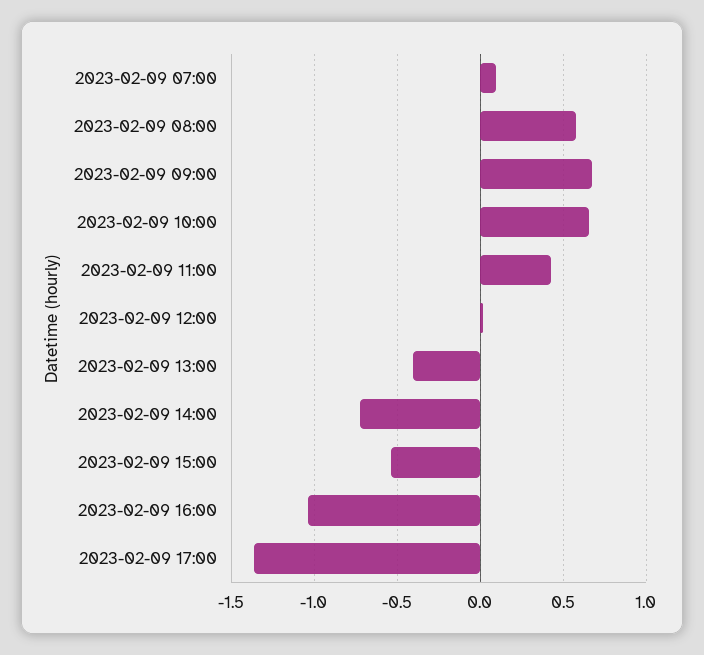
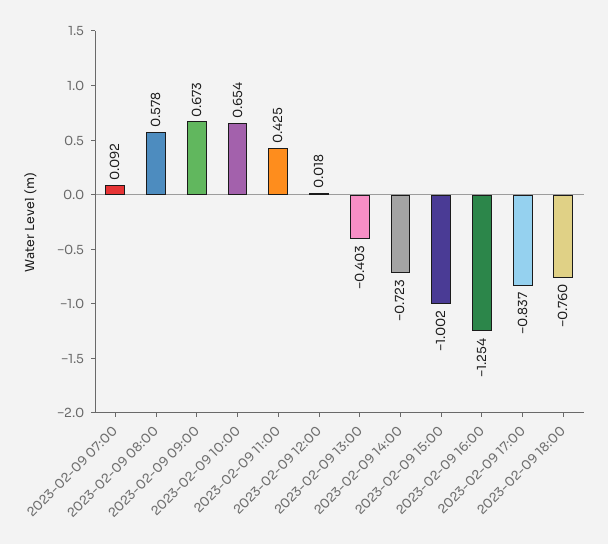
2023-02-09 15:00: -0.55 -> -1.002
2023-02-09 16:00: -1.05 -> -1.254
2023-02-09 17:00: -1.35 -> -0.837
2023-02-09 18:00: none -> -0.76

